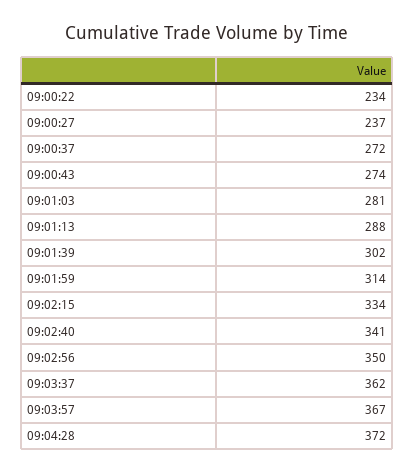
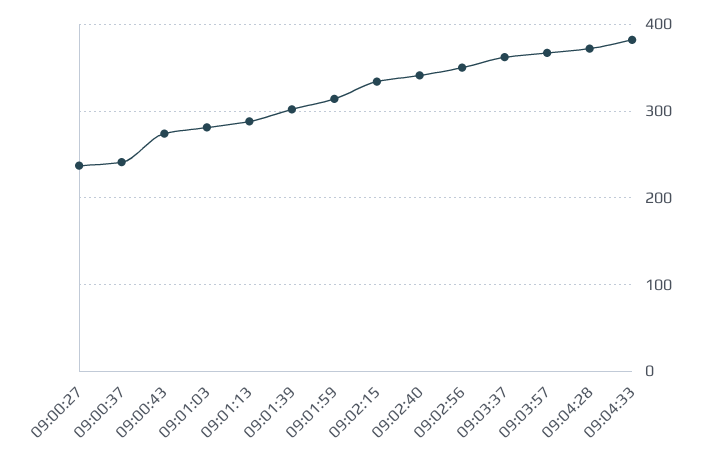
09:00:22: 234 -> none
09:00:37: 272 -> 240
09:04:33: none -> 380

